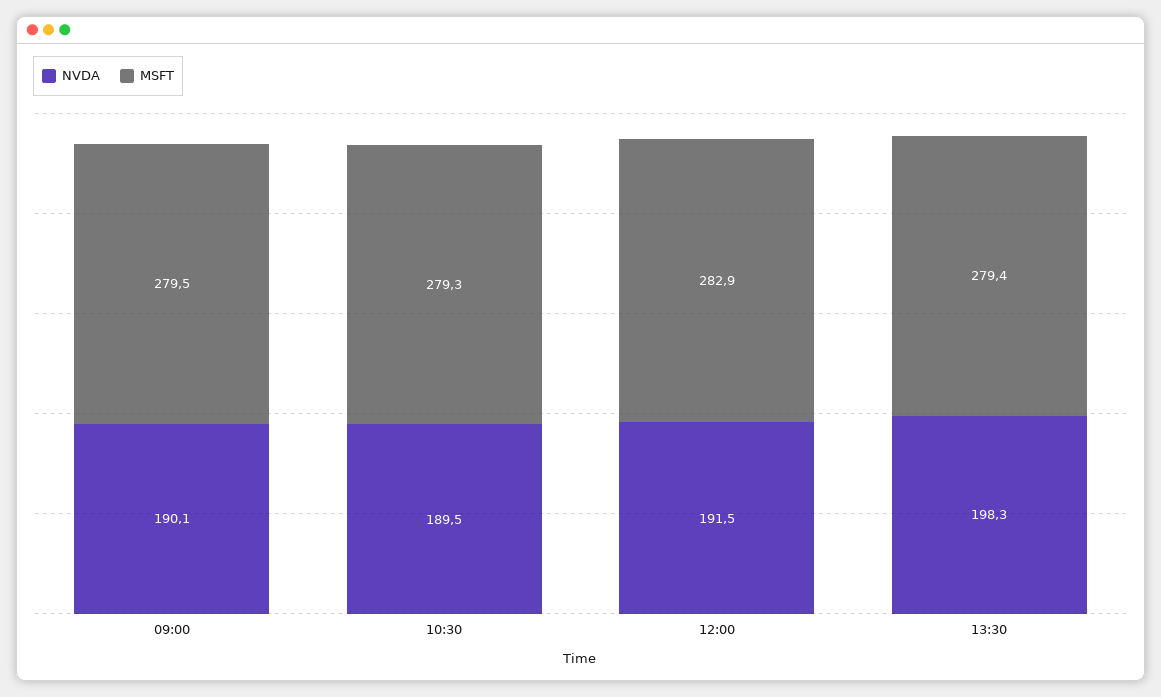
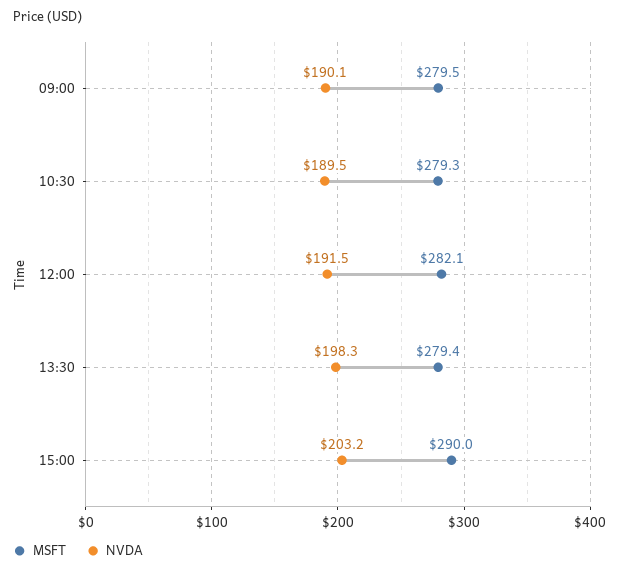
MSFT, 12:00: 282.9 -> 282.1
MSFT, 15:00: none -> 290
NVDA, 15:00: none -> 203.2

